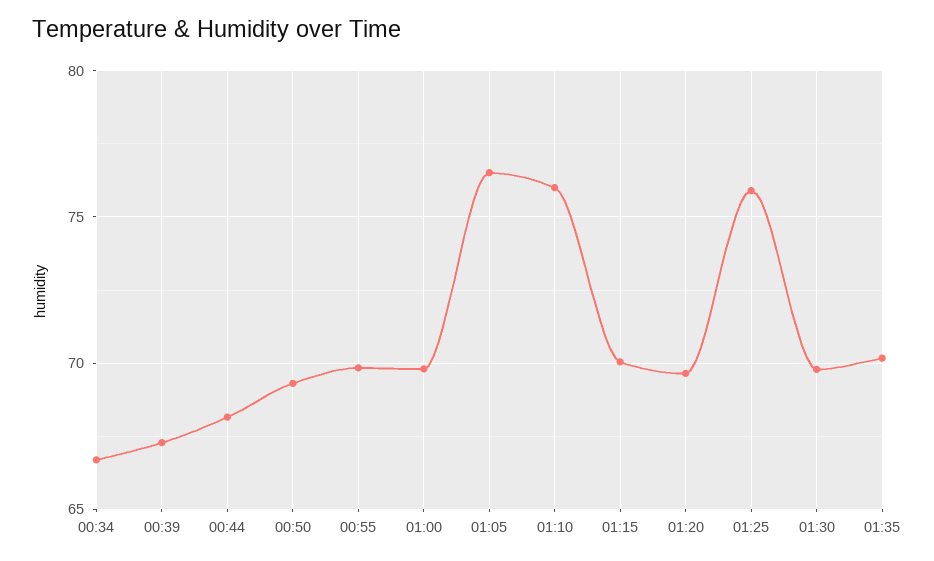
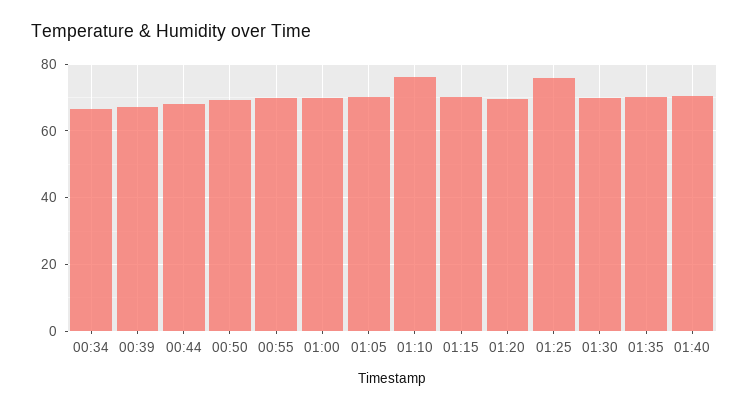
01:05: 76.5 -> 70
01:40: none -> 70

